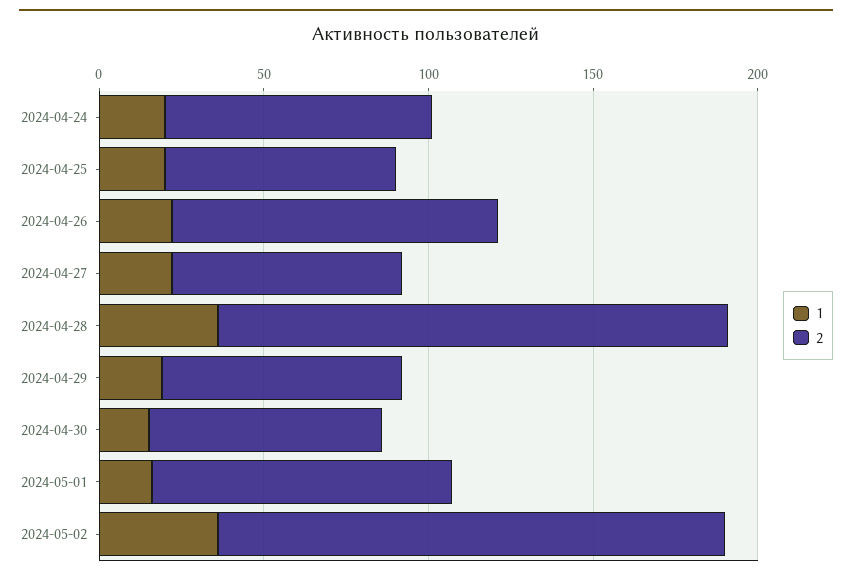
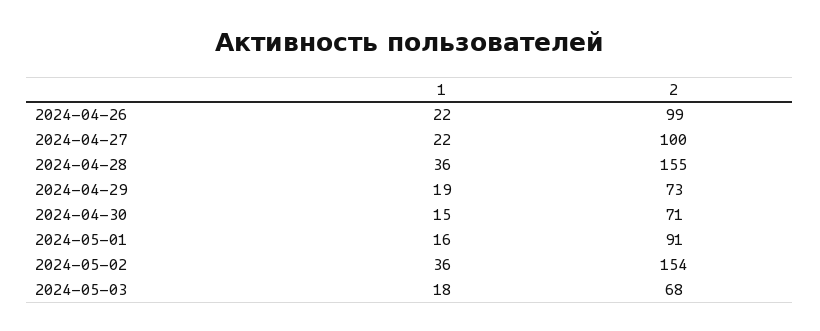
1, 2024-04-24: 20 -> none
2, 2024-04-24: 80 -> none
1, 2024-04-25: 20 -> none
2, 2024-04-25: 70 -> none
2, 2024-04-27: 70 -> 100
1, 2024-05-03: none -> 18
2, 2024-05-03: none -> 68

